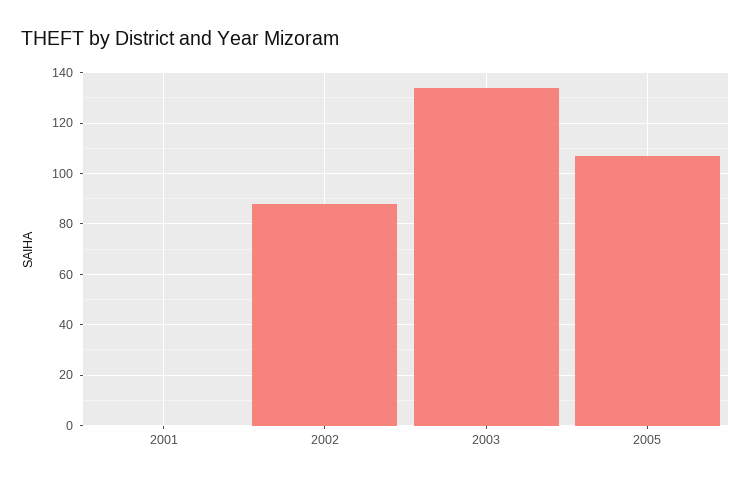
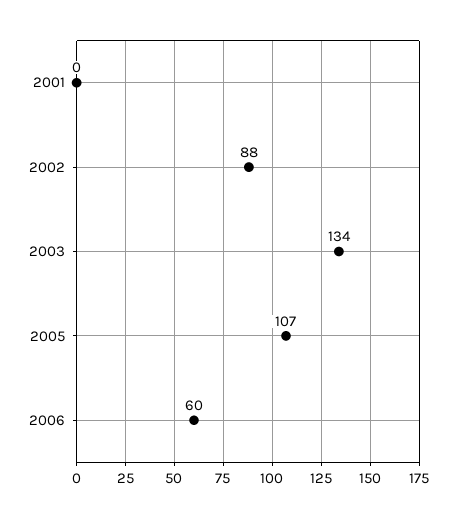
2006: none -> 60

